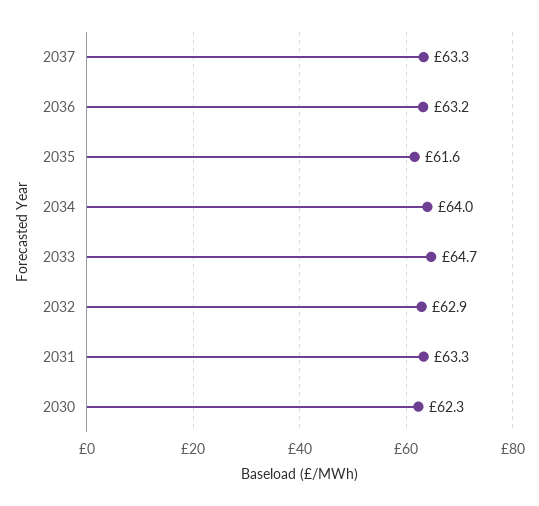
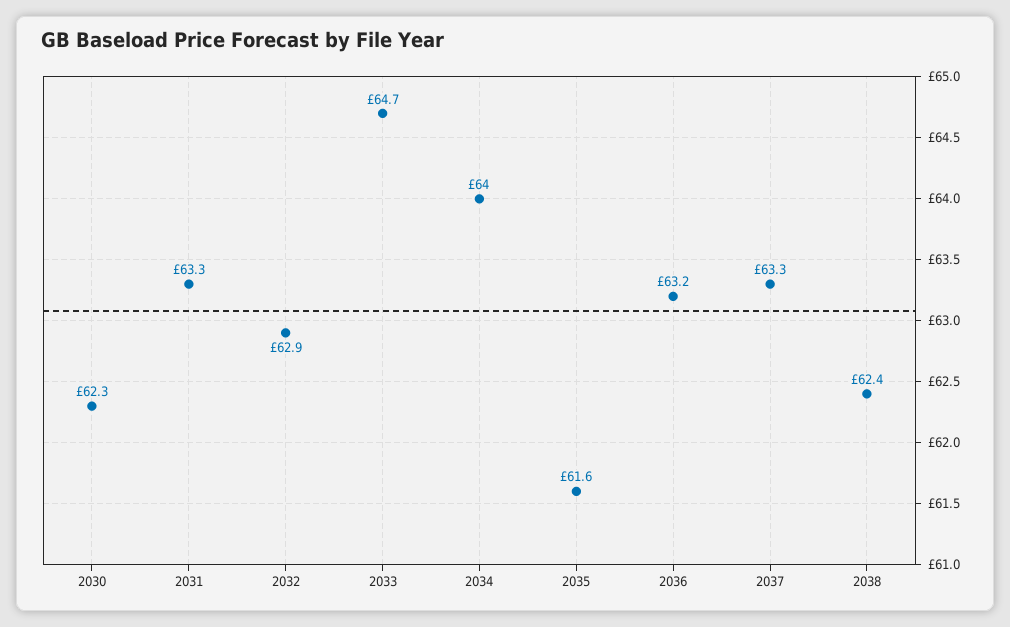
2038: none -> 62.4

